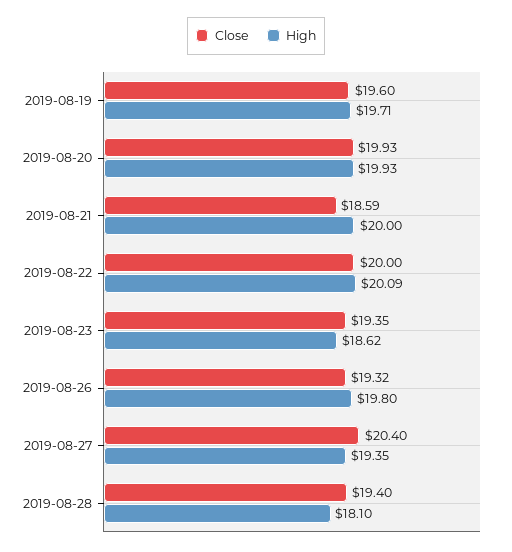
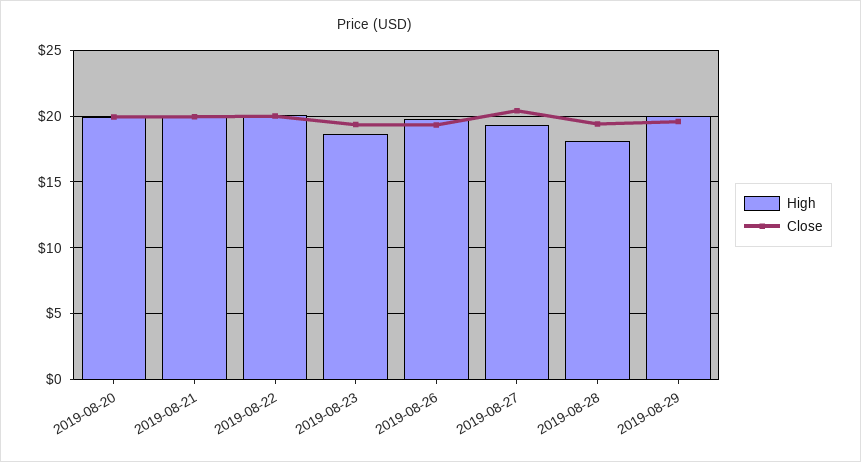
Close, 2019-08-19: 19.6 -> none
High, 2019-08-19: 19.71 -> none
Close, 2019-08-21: 18.59 -> 20
High, 2019-08-29: none -> 20
Close, 2019-08-29: none -> 19.5

